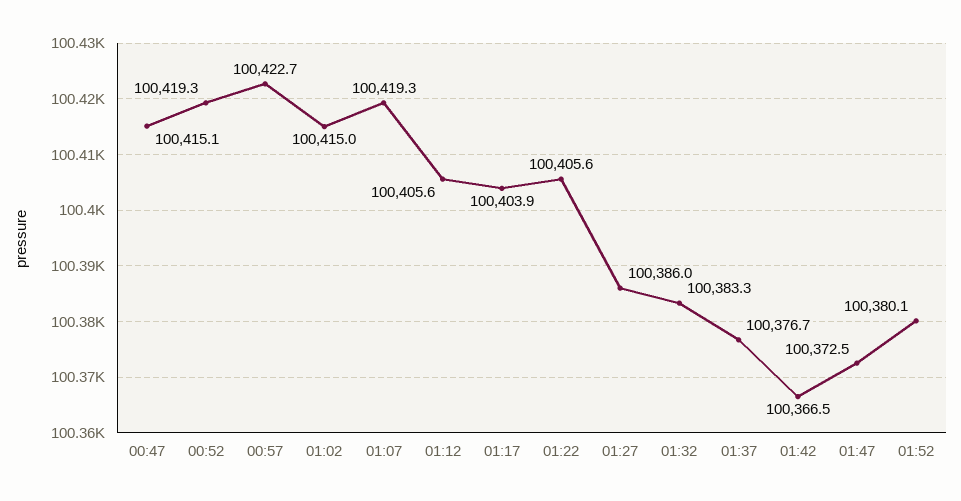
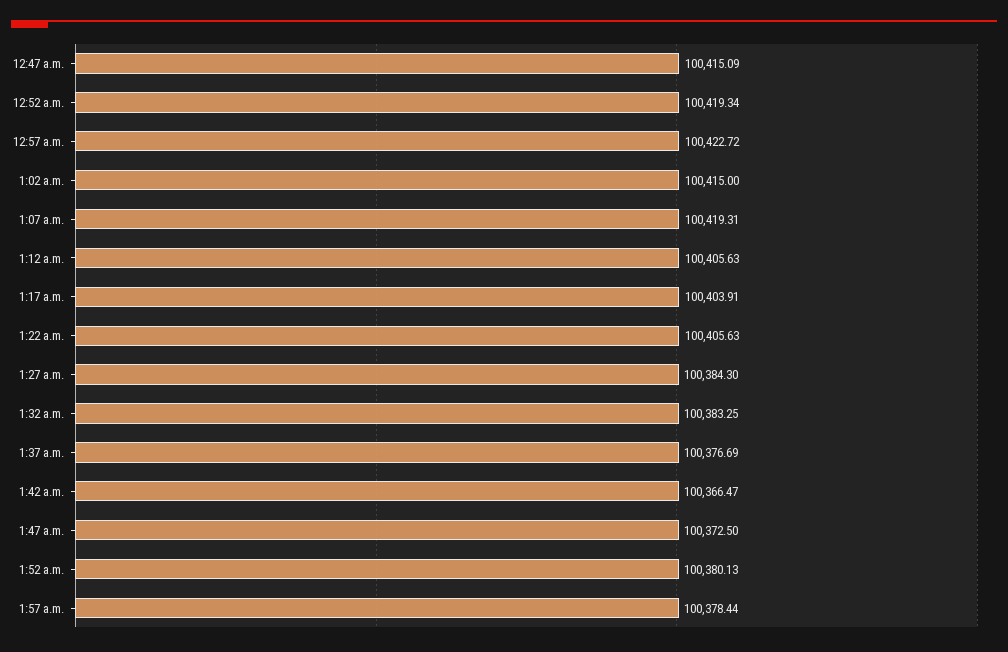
01:27: 100386 -> 100384.3
1:57 a.m.: none -> 100378.44

